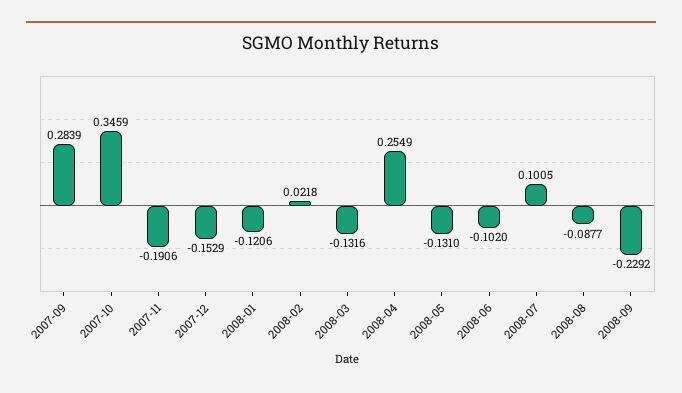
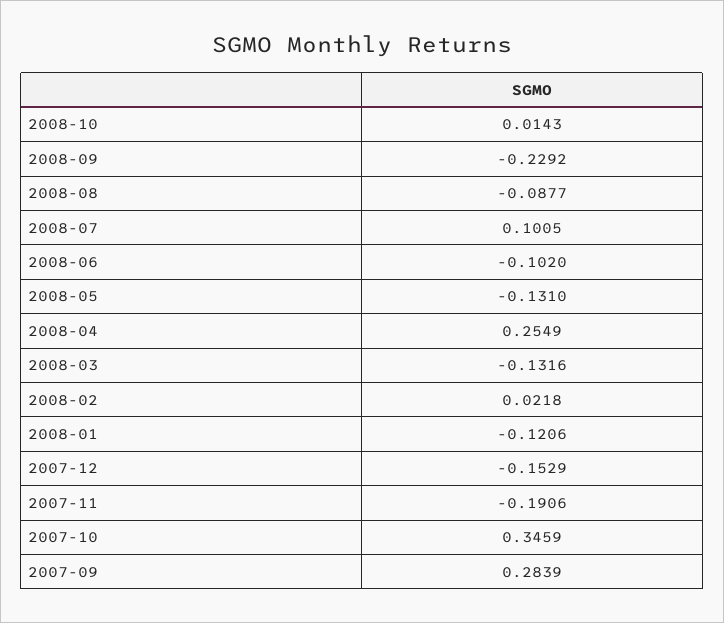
2008-10: none -> 0.0143

